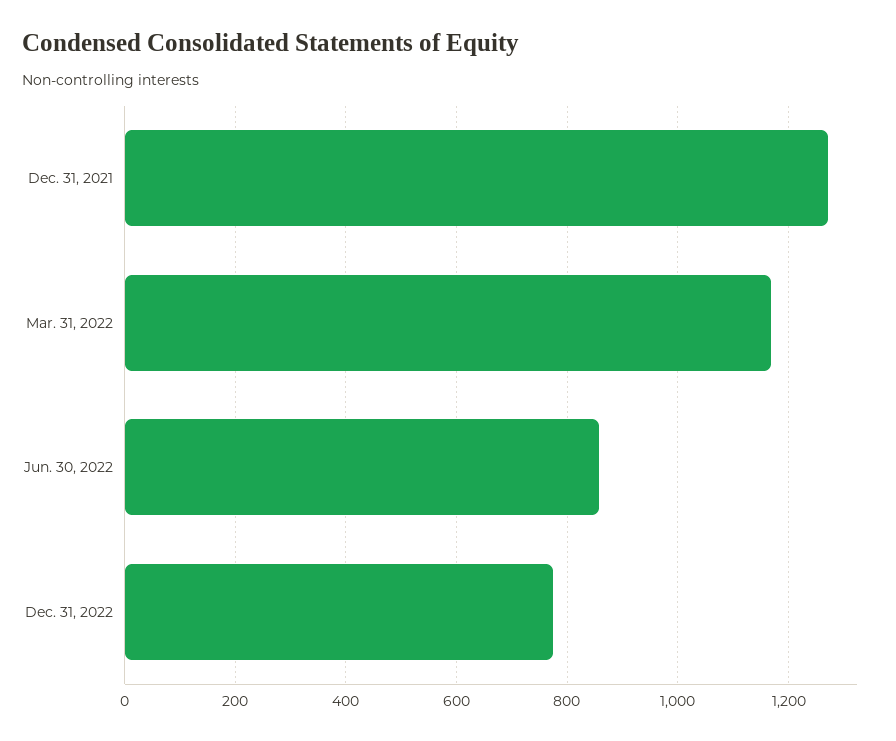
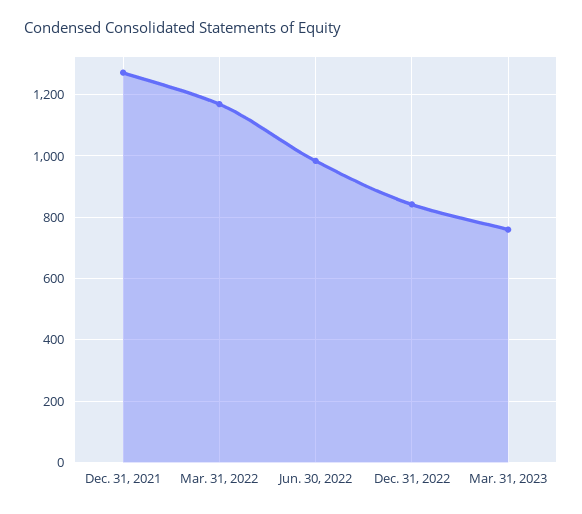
Jun. 30, 2022: 860 -> 980
Dec. 31, 2022: 780 -> 840
Mar. 31, 2023: none -> 760

